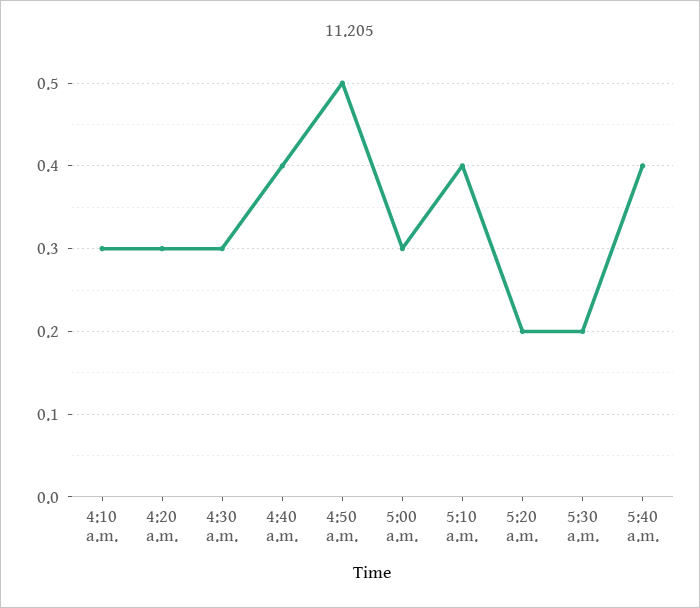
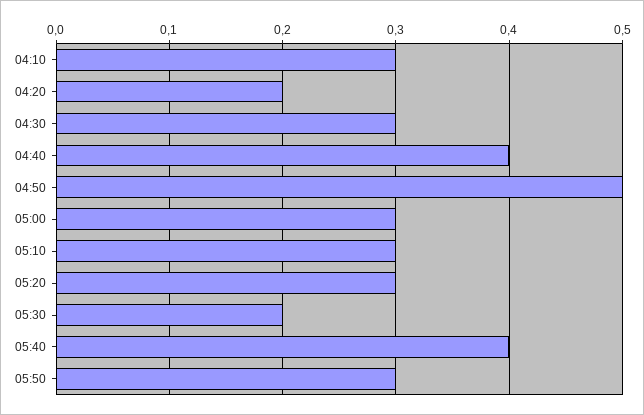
4:20 a.m.: 0.3 -> 0.2
5:10 a.m.: 0.4 -> 0.3
5:20 a.m.: 0.2 -> 0.3
05:50: none -> 0.3

